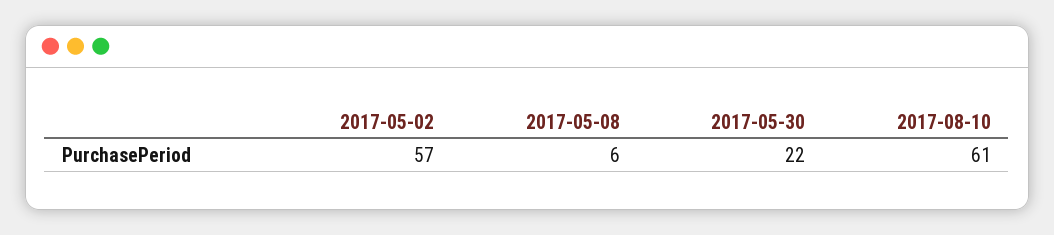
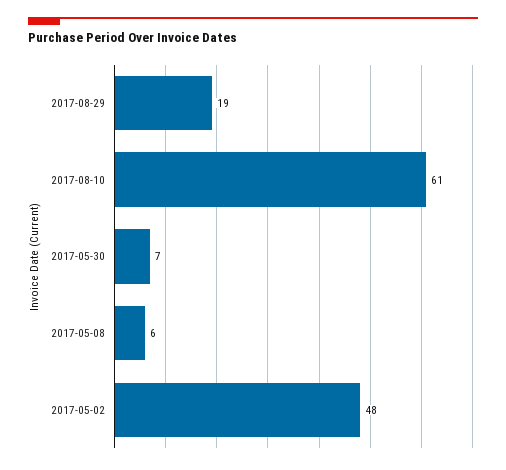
2017-05-02: 57 -> 48
2017-05-30: 22 -> 7
2017-08-29: none -> 19

